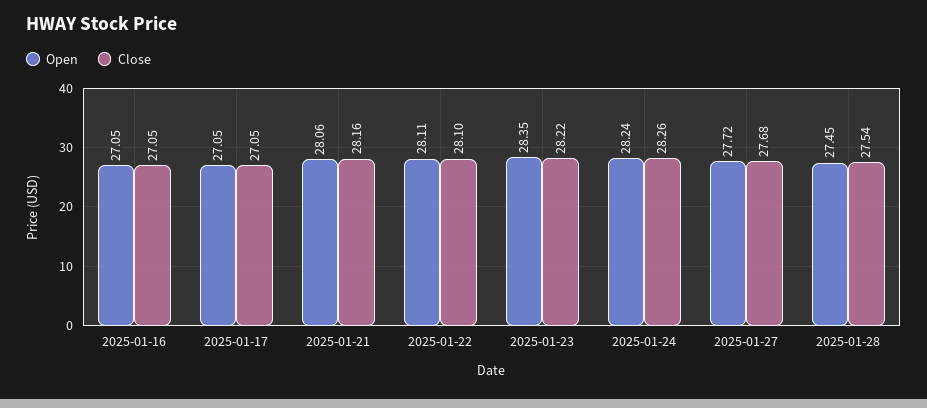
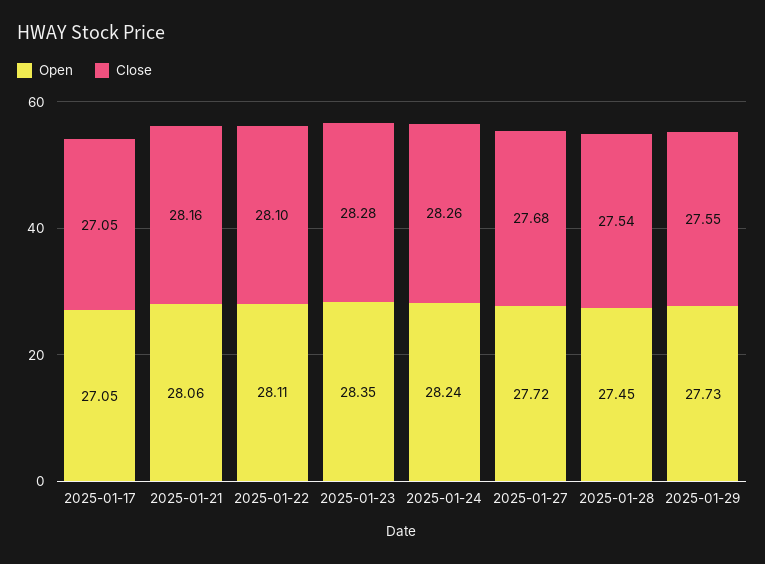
Open, 2025-01-16: 27.05 -> none
Close, 2025-01-16: 27.05 -> none
Close, 2025-01-23: 28.22 -> 28.28
Open, 2025-01-29: none -> 27.73
Close, 2025-01-29: none -> 27.55

